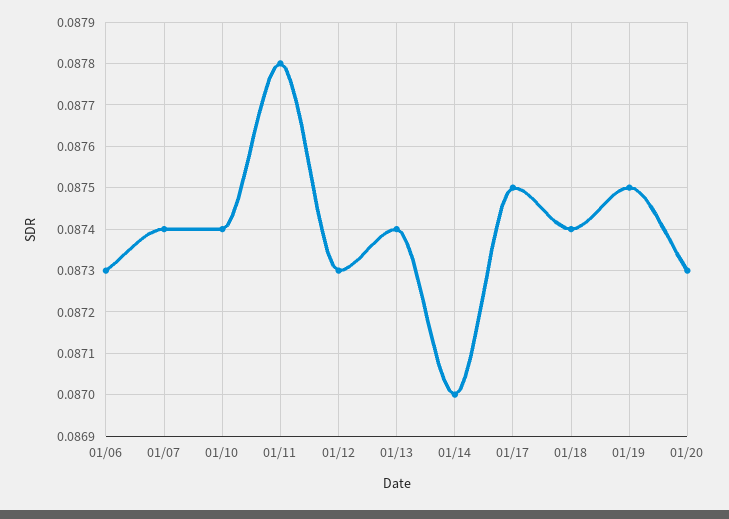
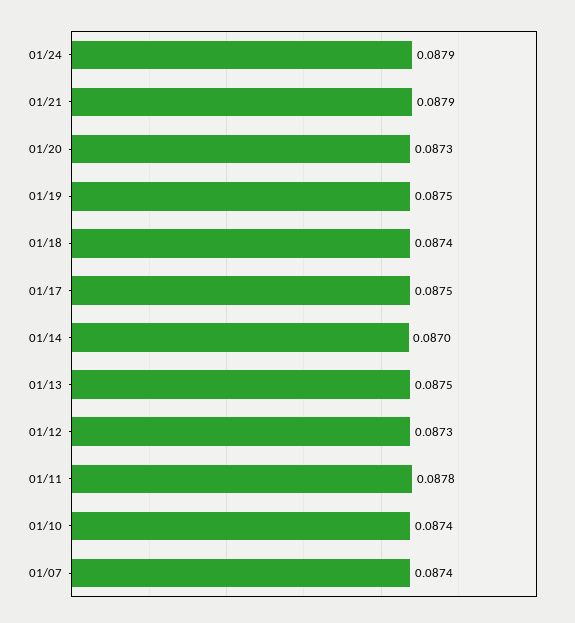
01/06: 0.0873 -> none
01/13: 0.0874 -> 0.0875
01/24: none -> 0.0879
01/21: none -> 0.0879

